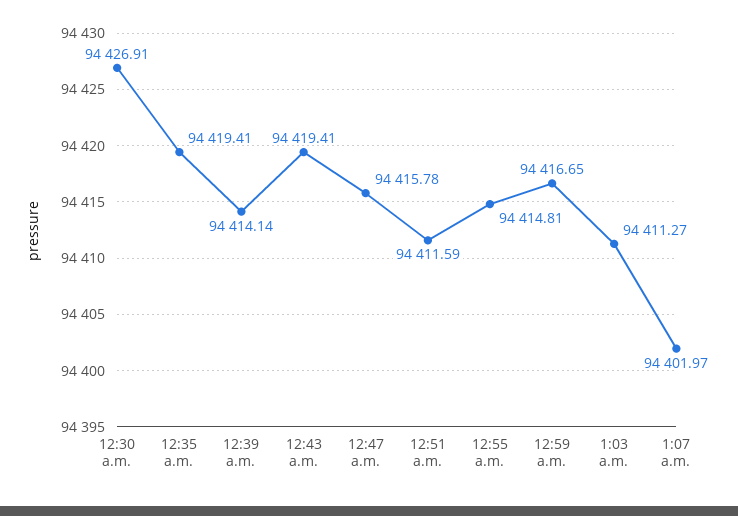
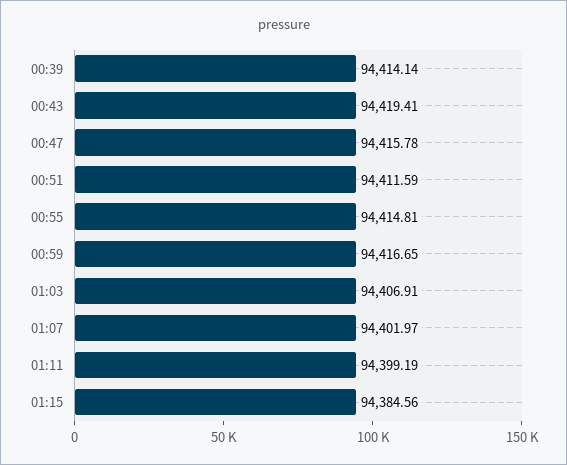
12:30 a.m.: 94426.91 -> none
12:35 a.m.: 94419.41 -> none
1:03 a.m.: 94411.27 -> 94406.91
01:11: none -> 94399.19
01:15: none -> 94384.56

